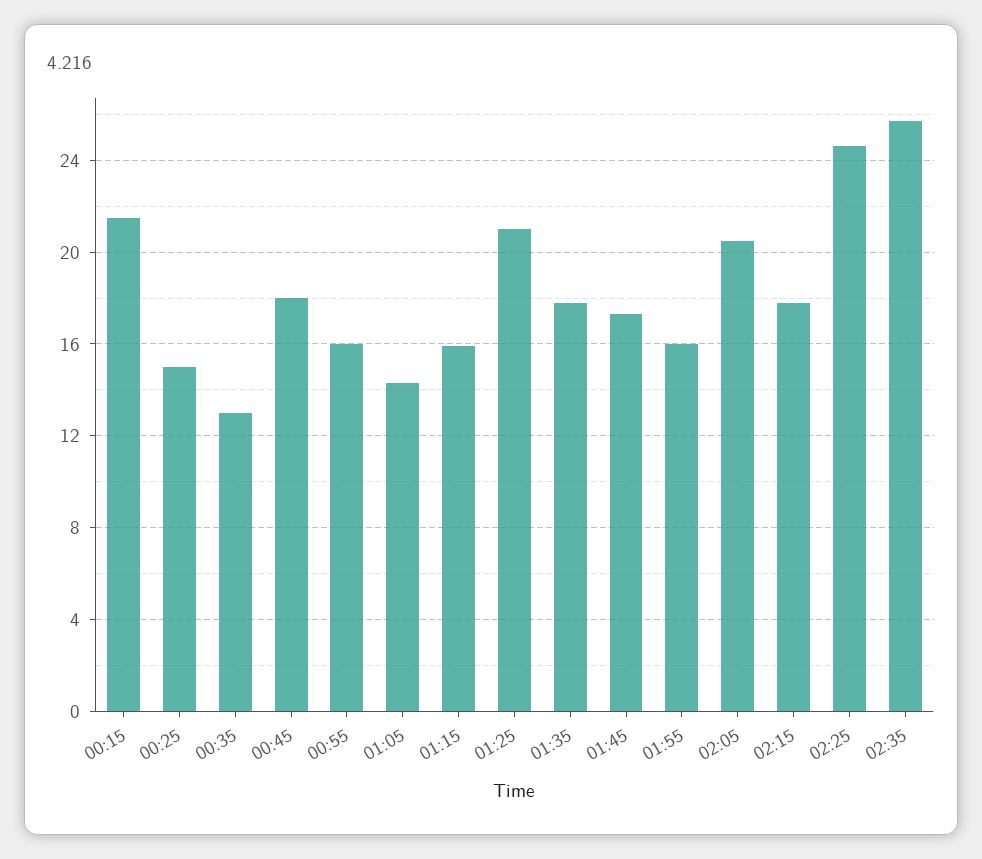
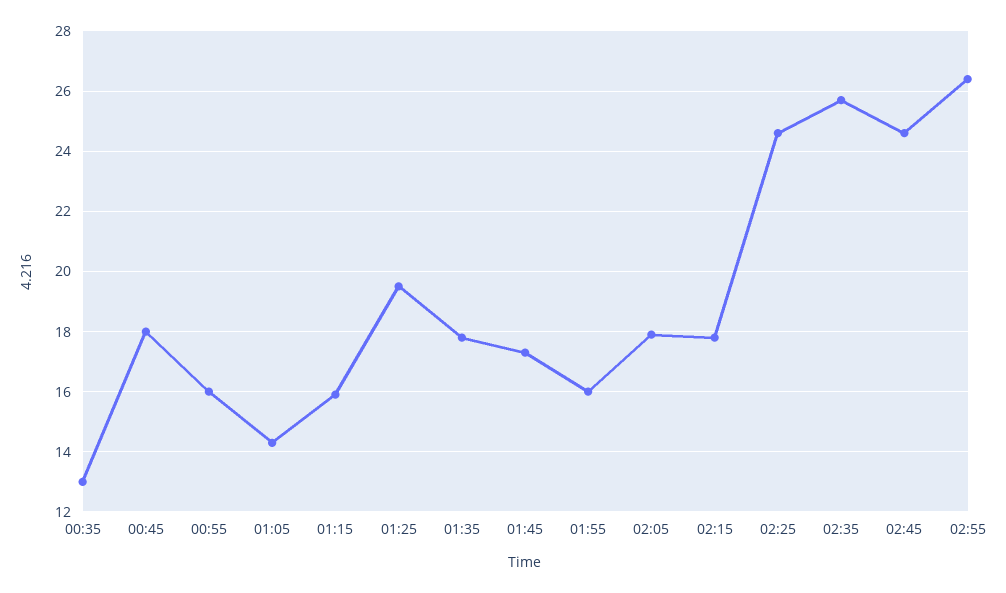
00:15: 21.5 -> none
00:25: 15 -> none
01:25: 21 -> 19.5
02:05: 20.5 -> 18
02:45: none -> 24.5
02:55: none -> 26.5

